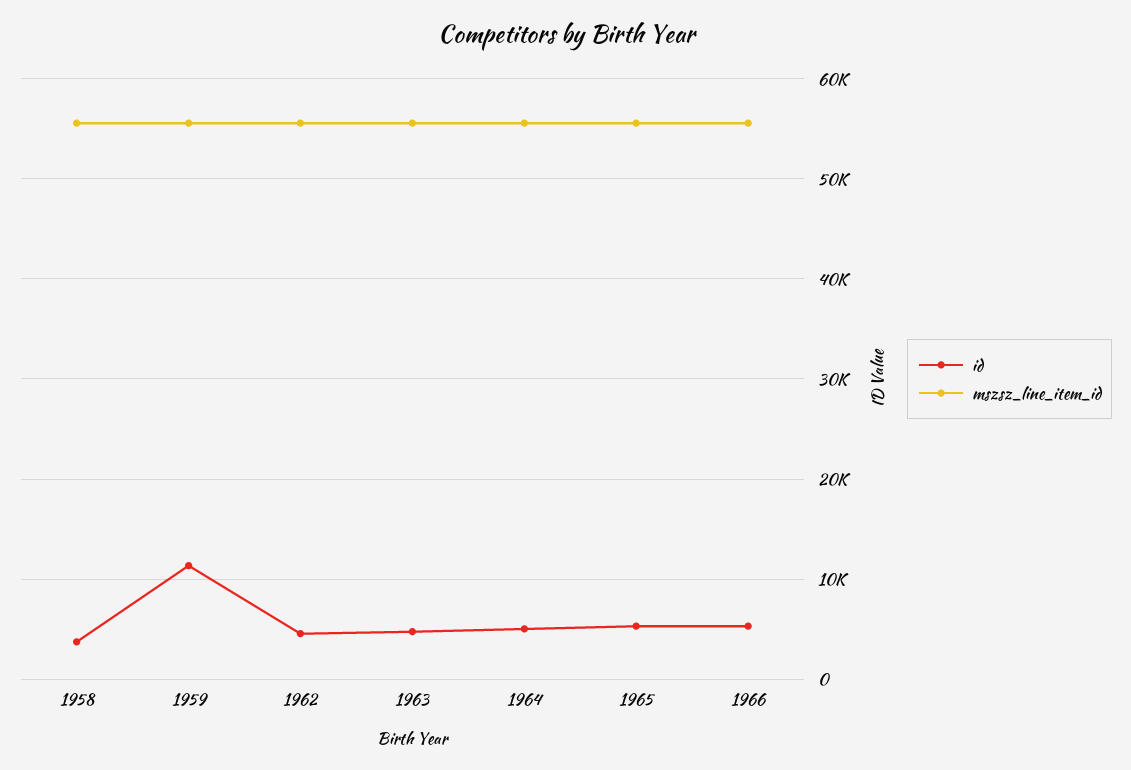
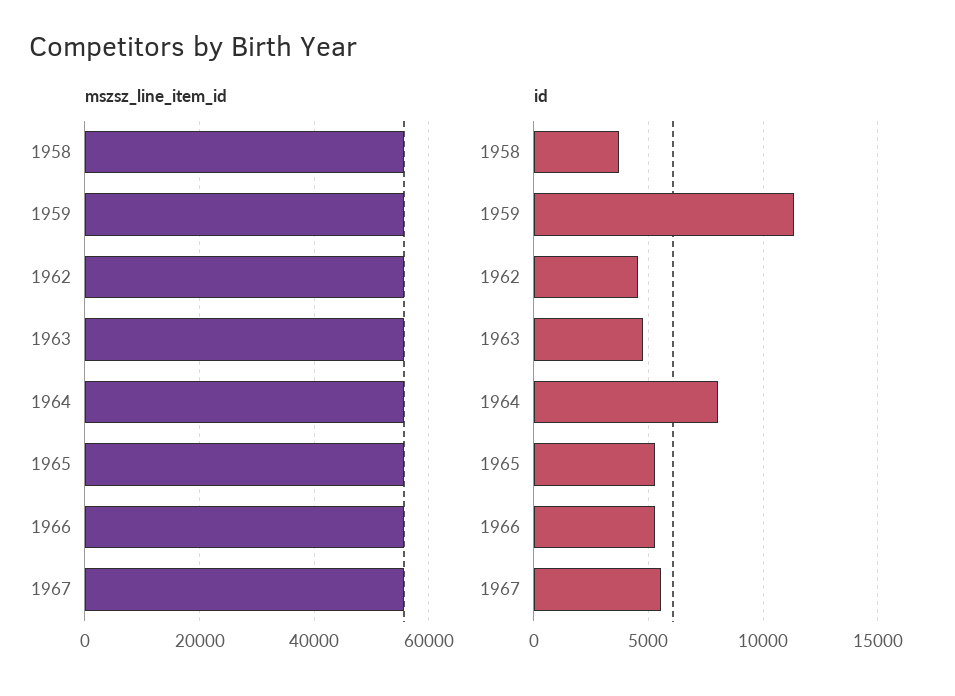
id, 1964: 5000 -> 8000
mszsz_line_item_id, 1967: none -> 56000
id, 1967: none -> 5500

